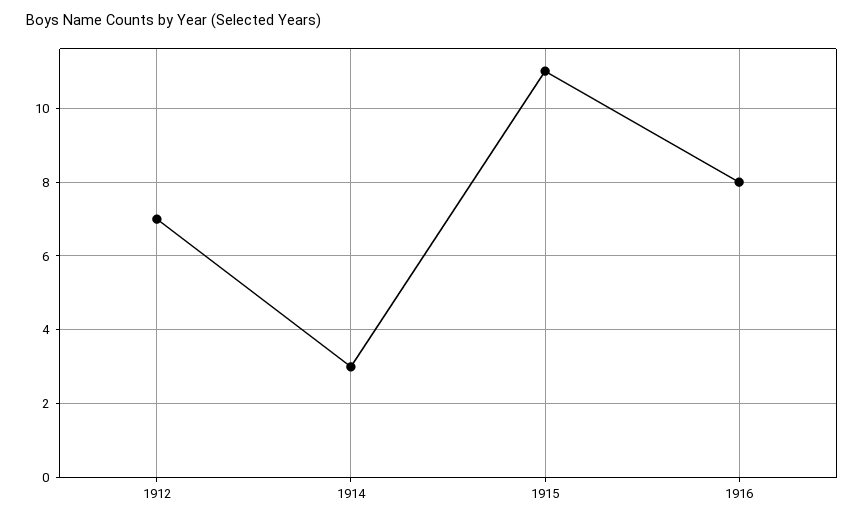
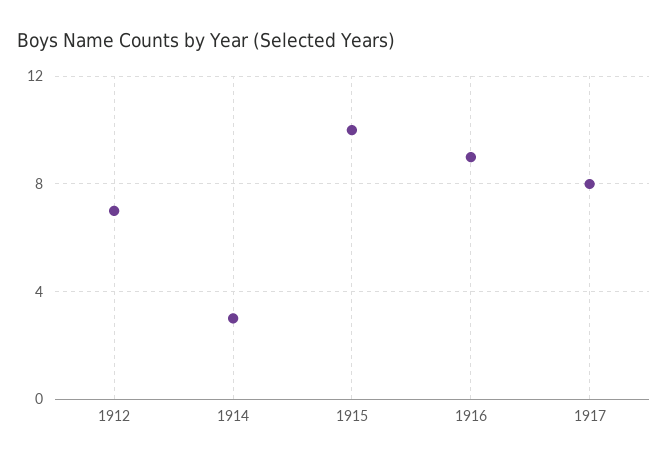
1915: 11 -> 10
1916: 8 -> 9
1917: none -> 8

